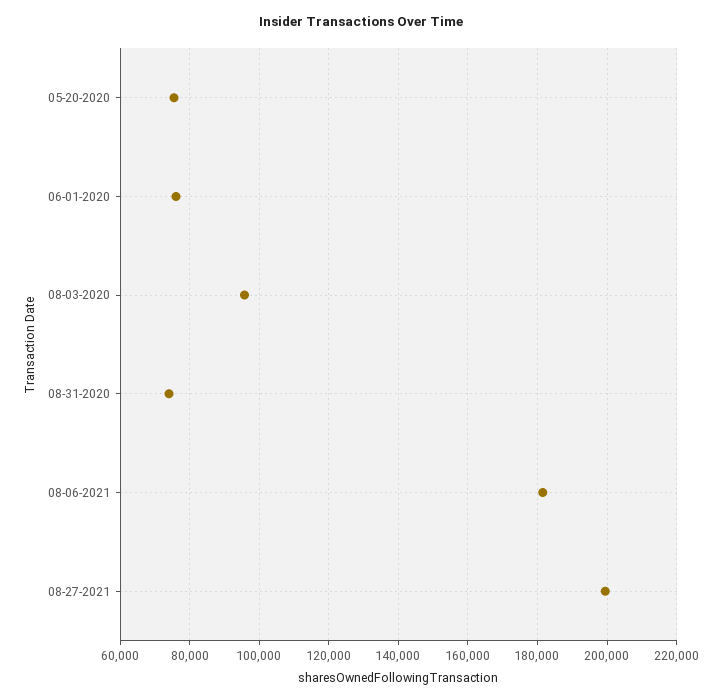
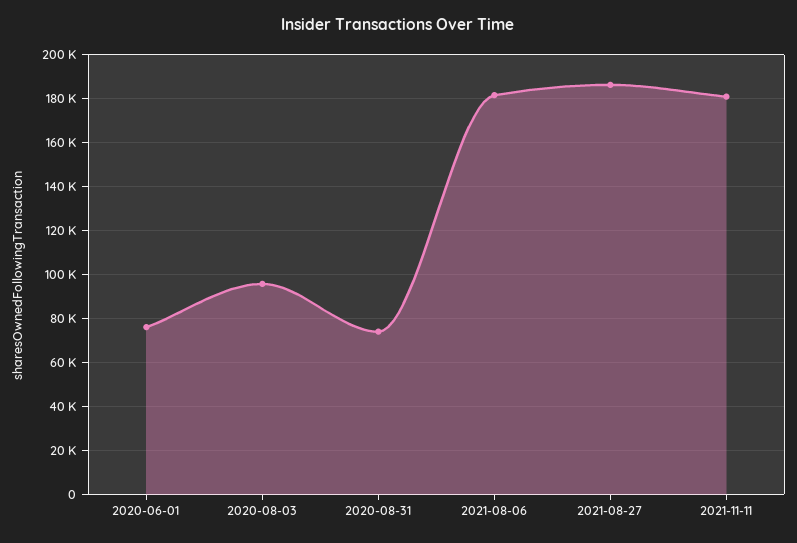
05-20-2020: 76000 -> none
08-27-2021: 200000 -> 185000
2021-11-11: none -> 180000

